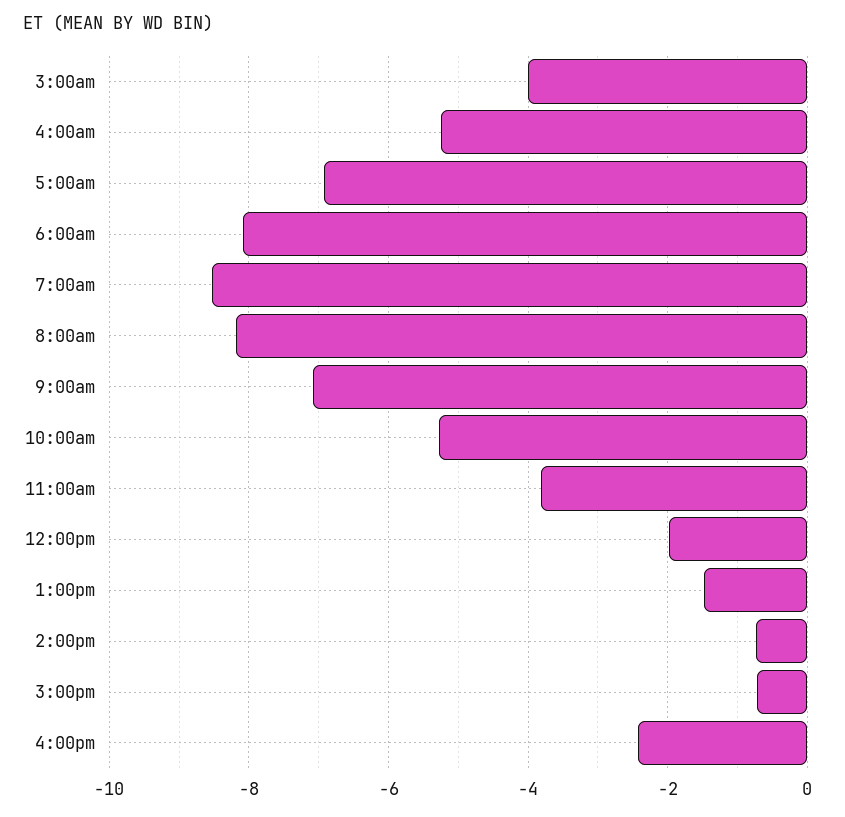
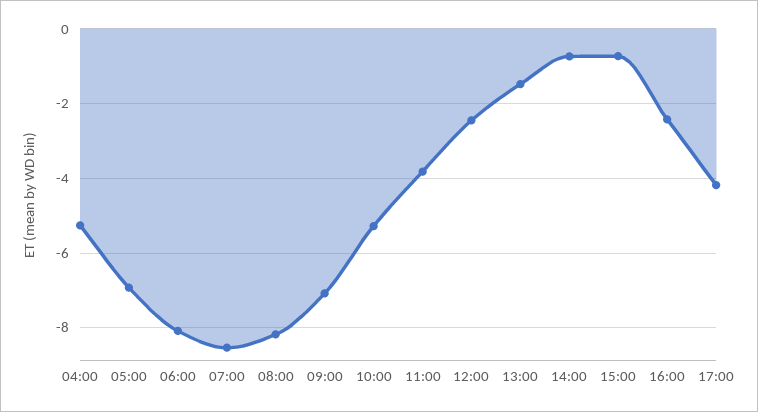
3:00am: -4 -> none
12:00pm: -2 -> -2.4
17:00: none -> -4.2

